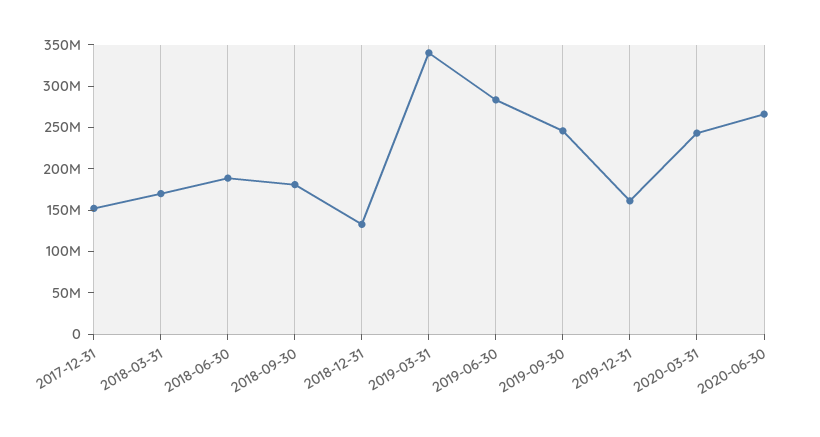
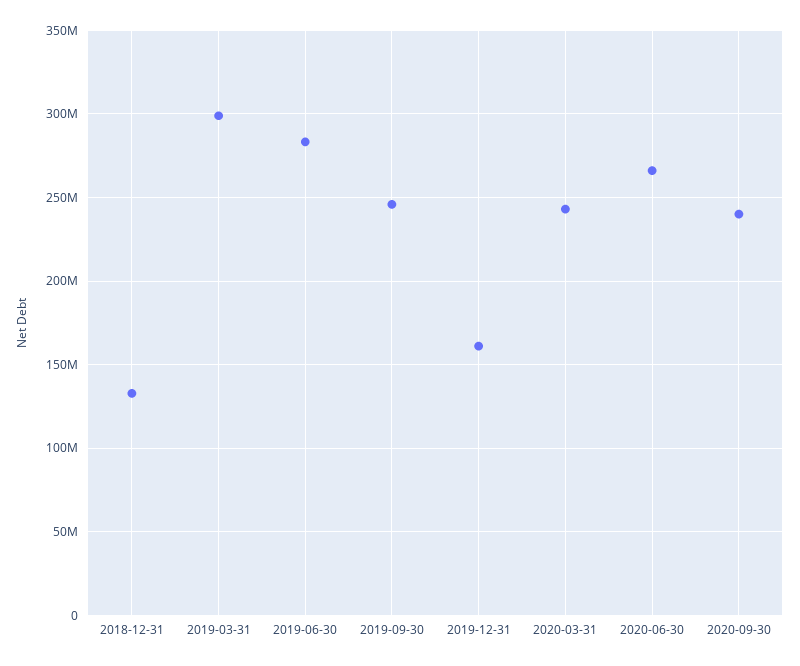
2017-12-31: 150000000 -> none
2018-03-31: 170000000 -> none
2018-06-30: 190000000 -> none
2018-09-30: 180000000 -> none
2019-03-31: 340000000 -> 300000000
2020-09-30: none -> 240000000

